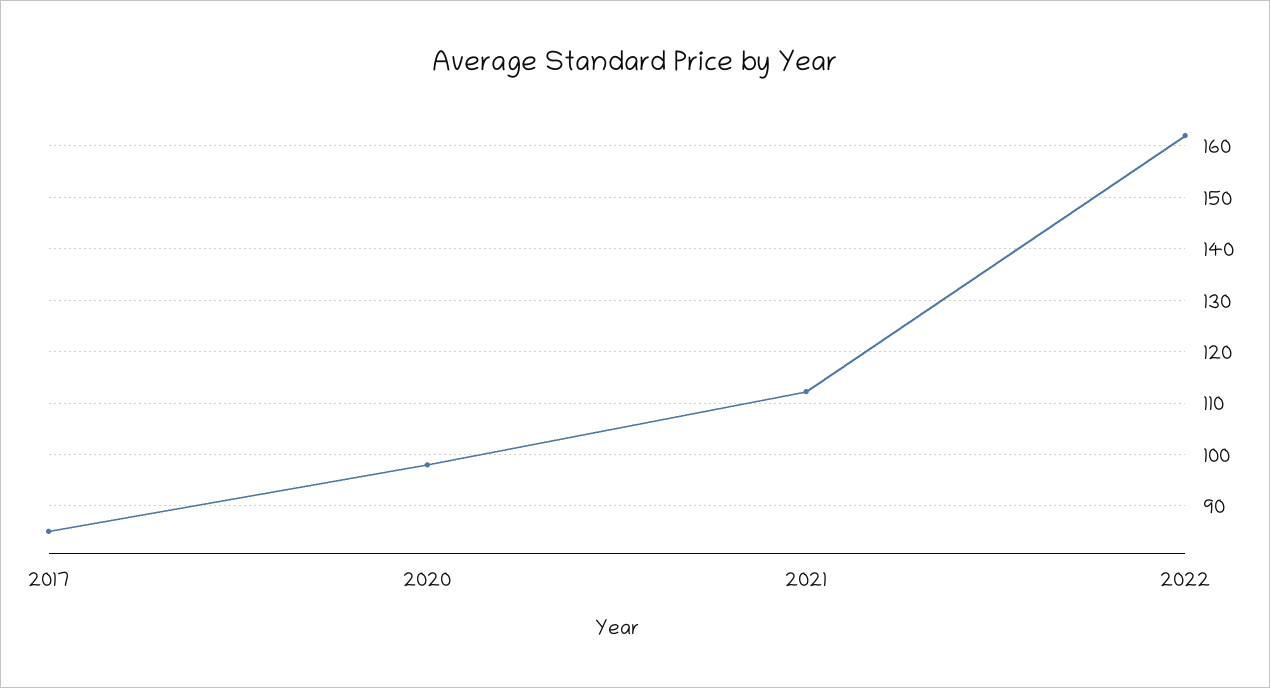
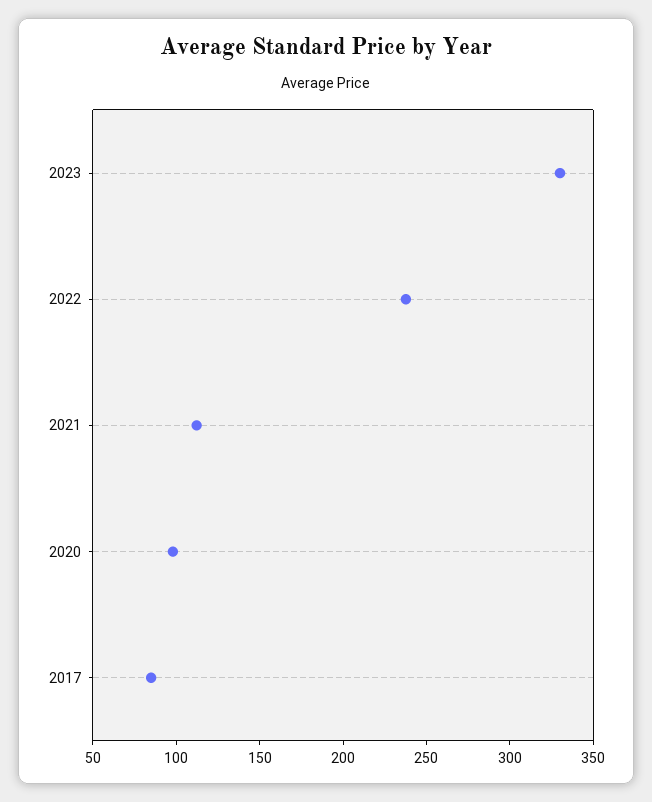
2022: 162 -> 240
2023: none -> 330

